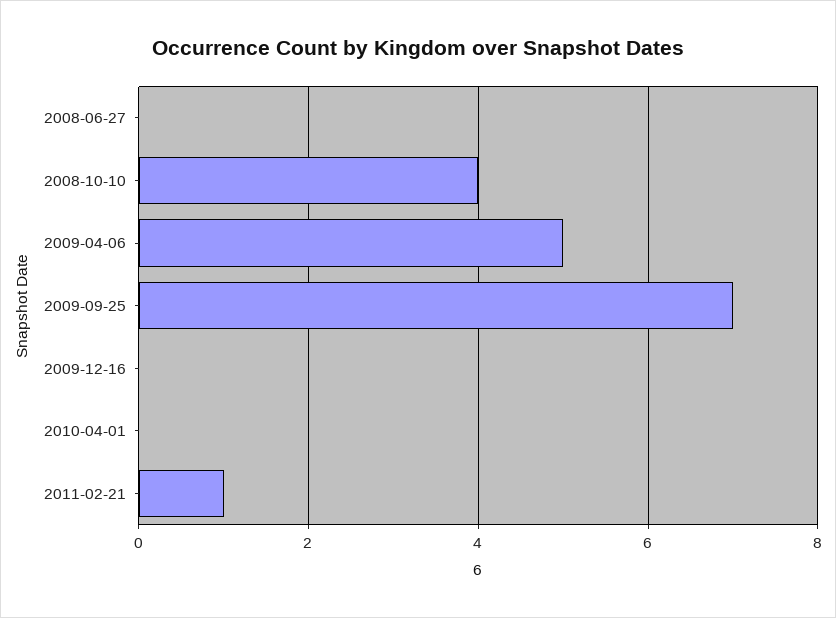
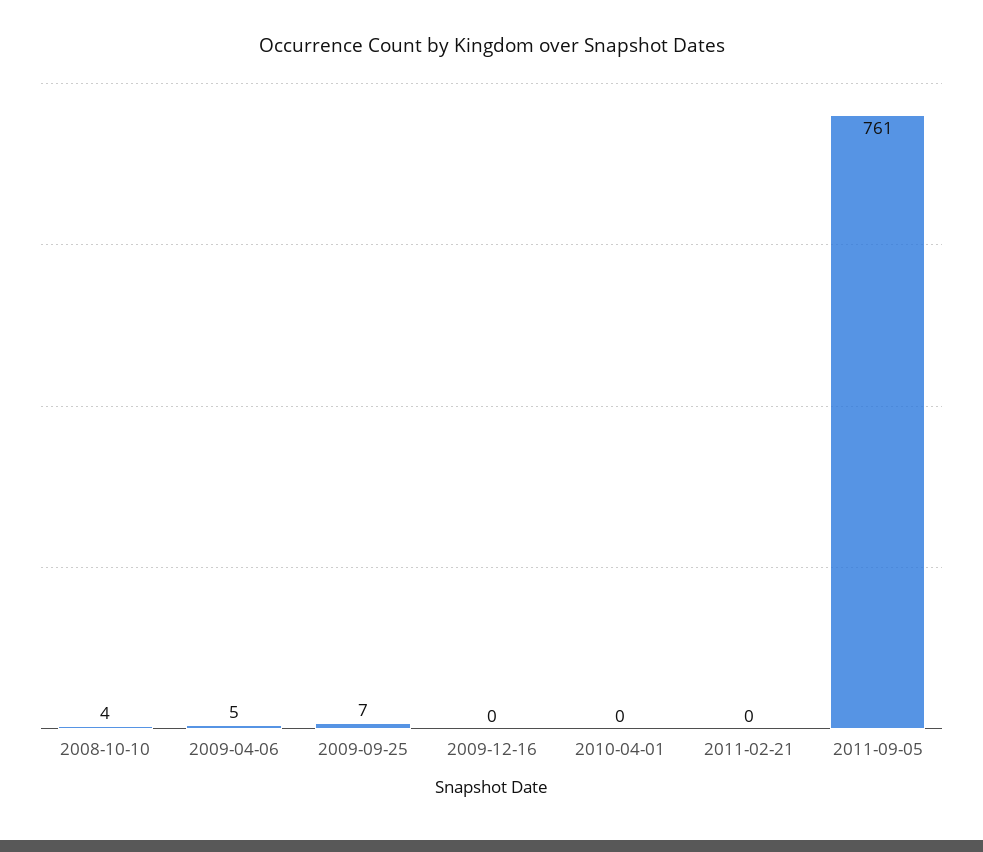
2008-06-27: 0 -> none
2011-02-21: 1 -> 0
2011-09-05: none -> 761

